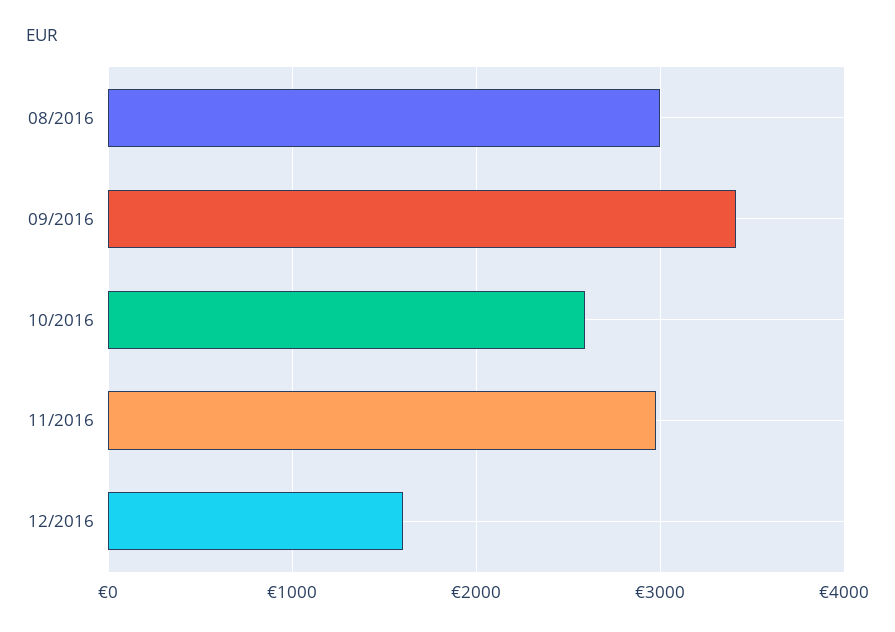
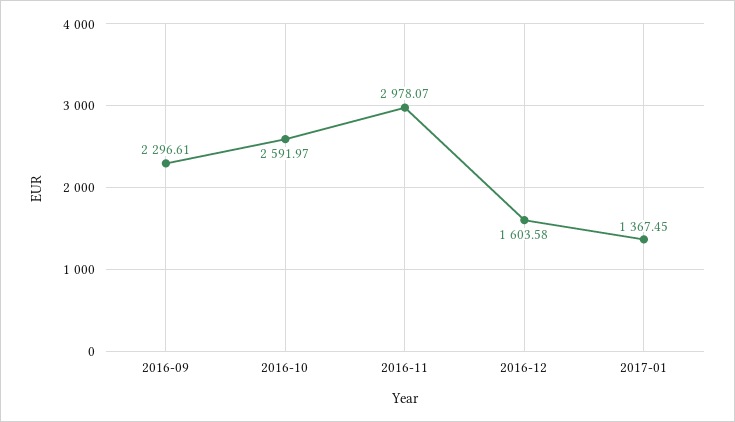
08/2016: 3000 -> none
09/2016: 3400 -> 2296.61
2017-01: none -> 1367.45

